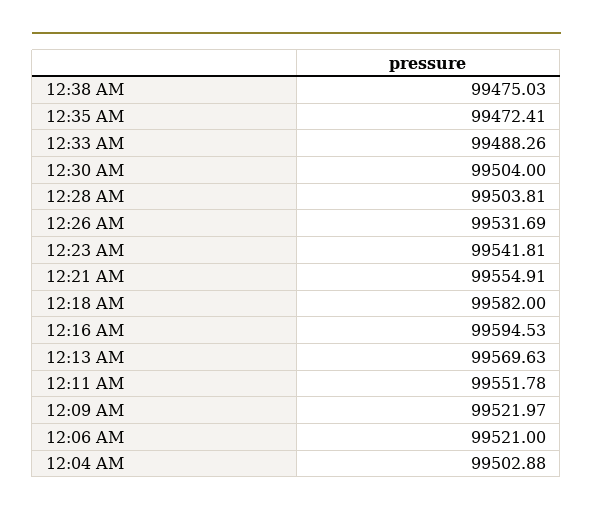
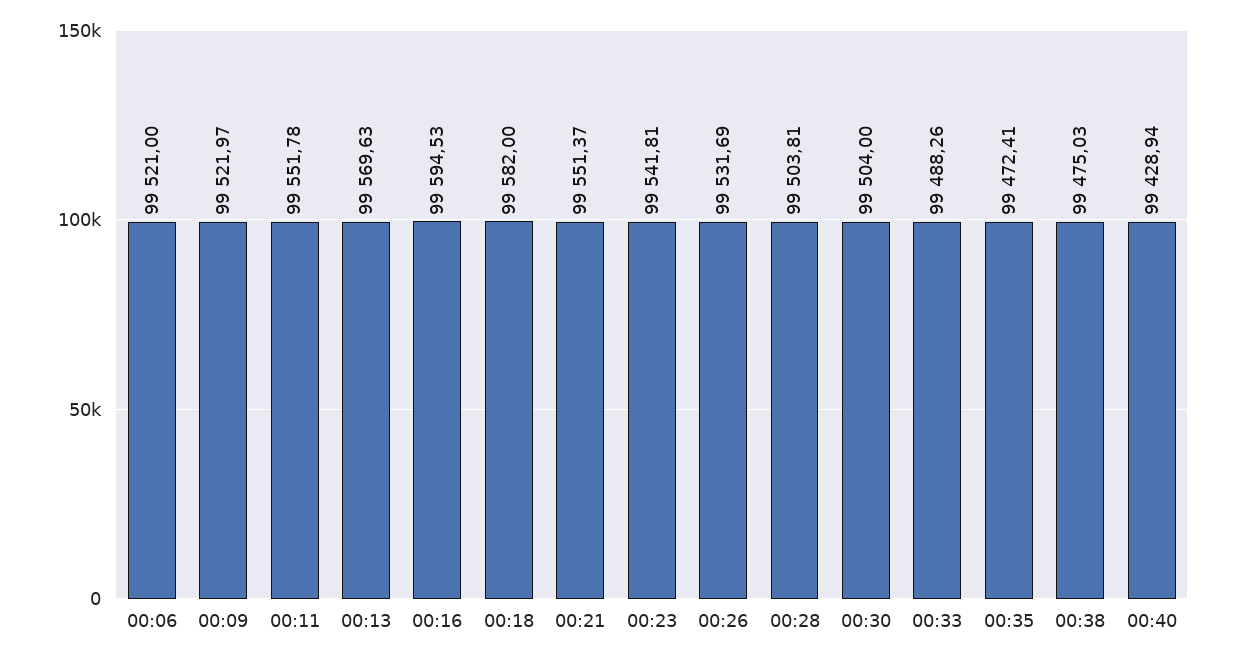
12:21 AM: 99554.91 -> 99551.37
12:04 AM: 99502.88 -> none
00:40: none -> 99428.94

